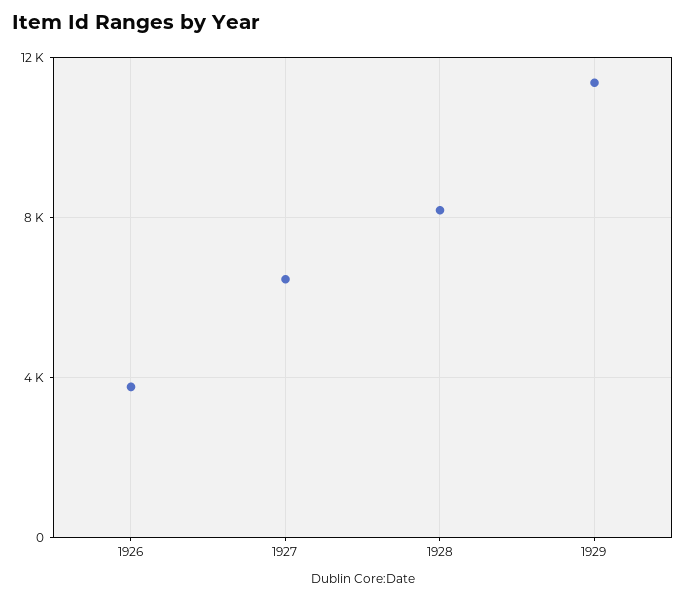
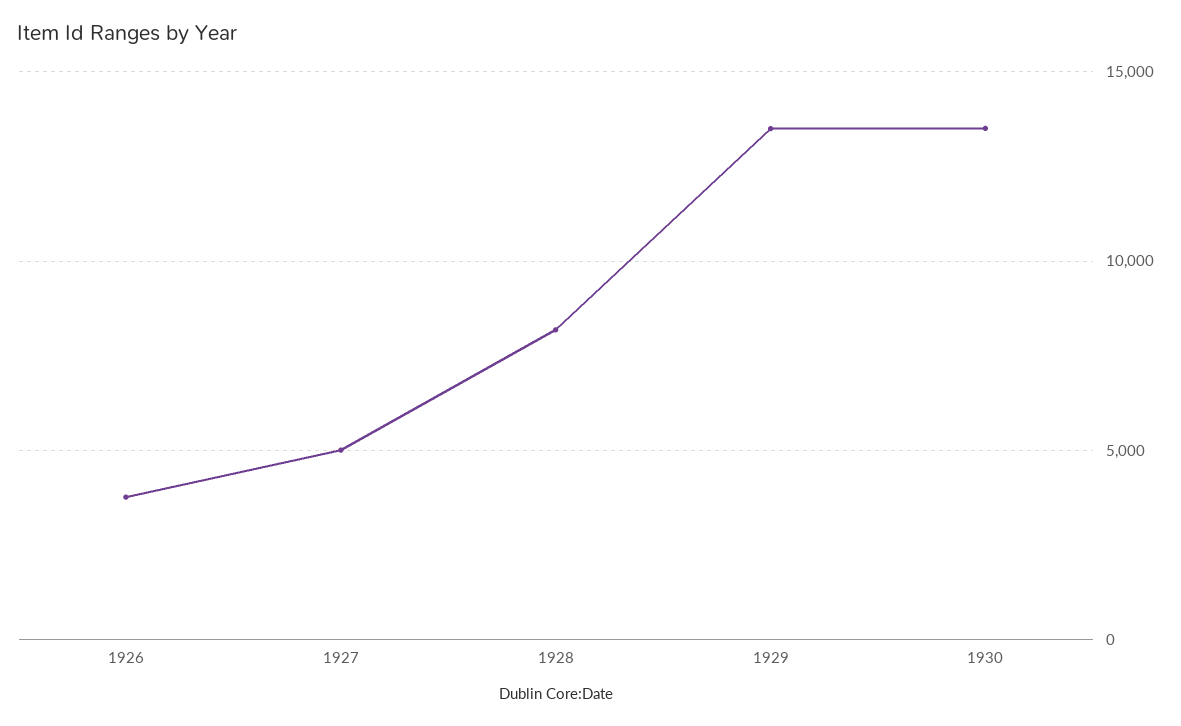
1927: 6500 -> 5000
1929: 11500 -> 13500
1930: none -> 13500

